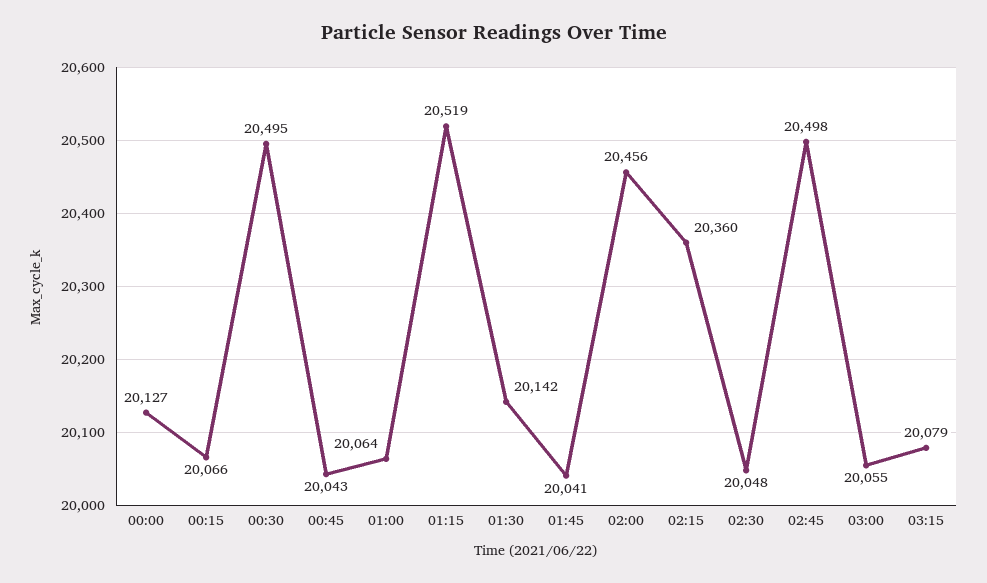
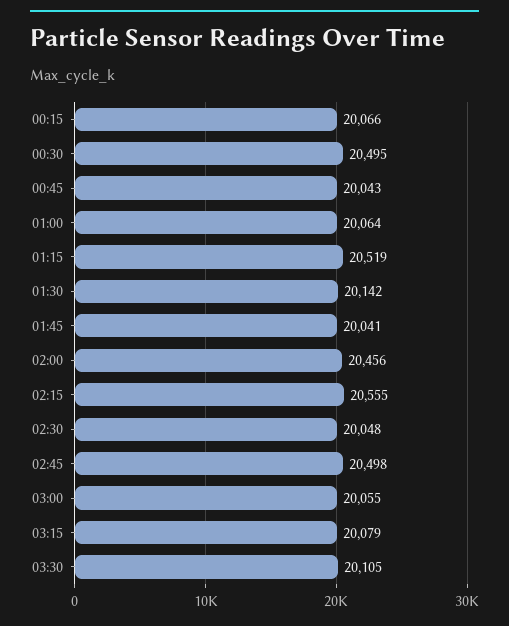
00:00: 20127 -> none
02:15: 20360 -> 20555
03:30: none -> 20105

